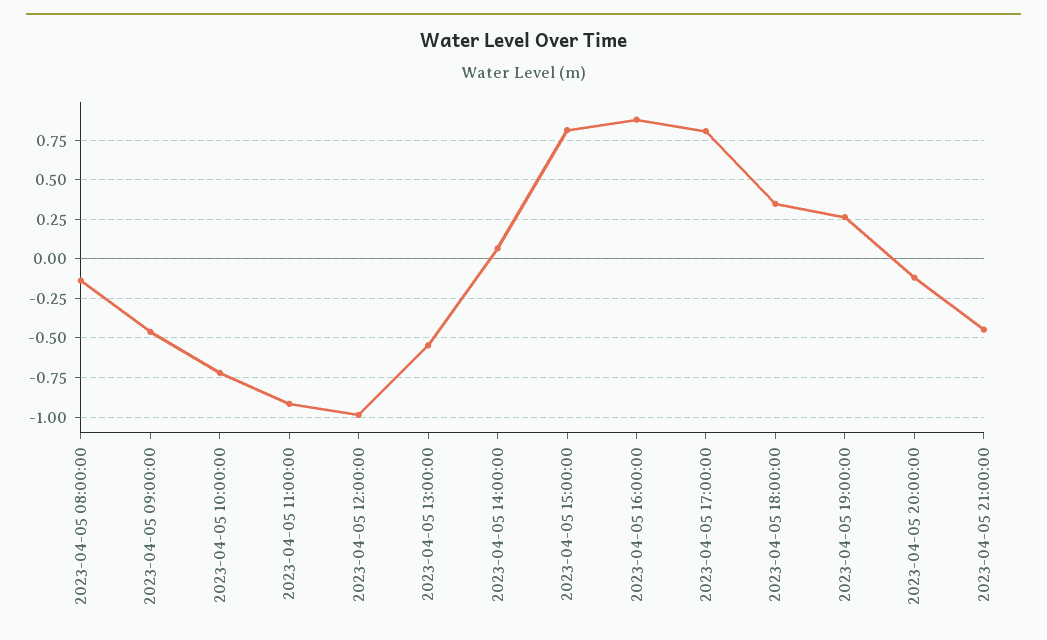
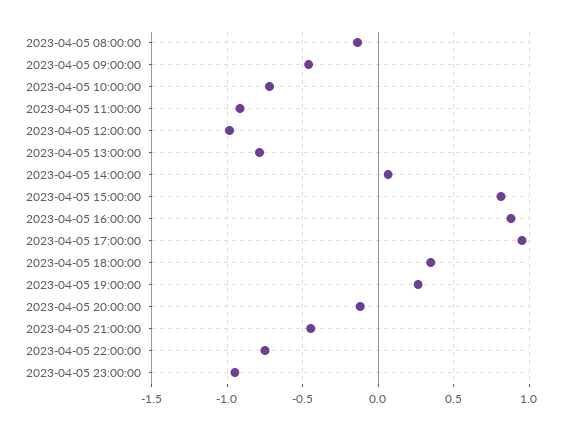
2023-04-05 13:00:00: -0.55 -> -0.8
2023-04-05 17:00:00: 0.8 -> 0.95
2023-04-05 22:00:00: none -> -0.75
2023-04-05 23:00:00: none -> -0.95

